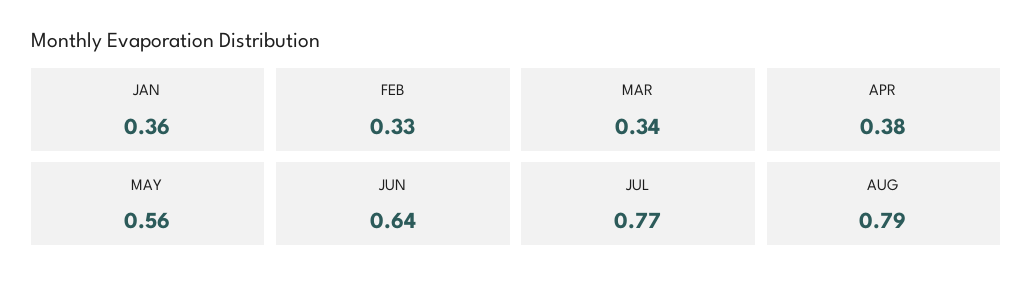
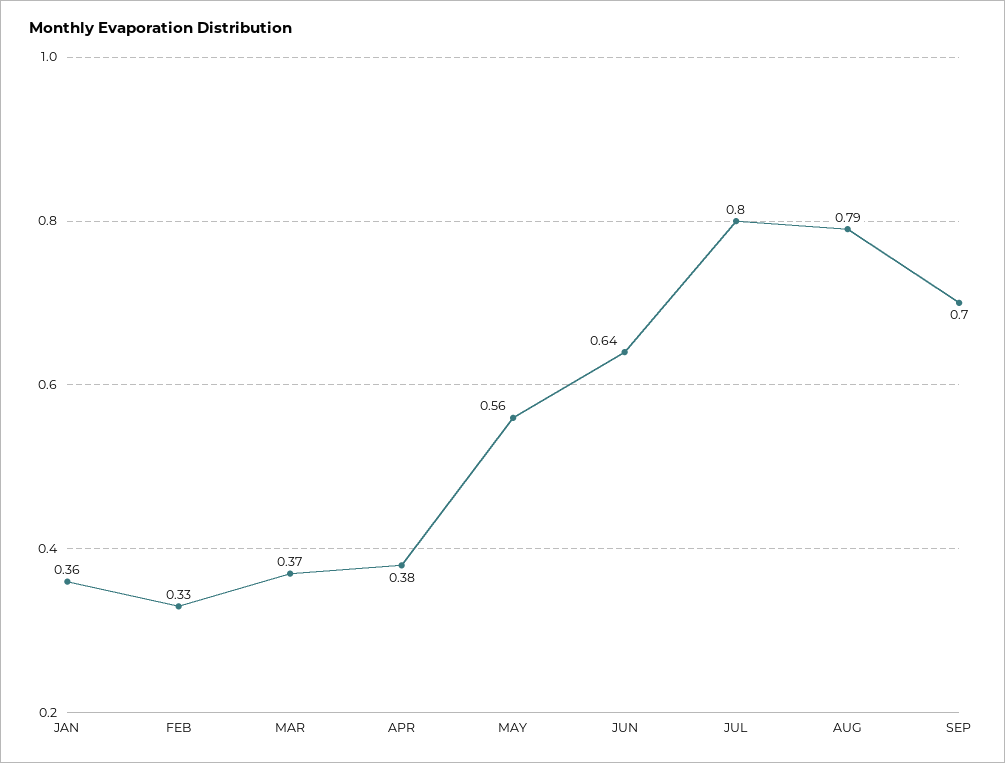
MAR: 0.34 -> 0.37
JUL: 0.77 -> 0.8
SEP: none -> 0.7

